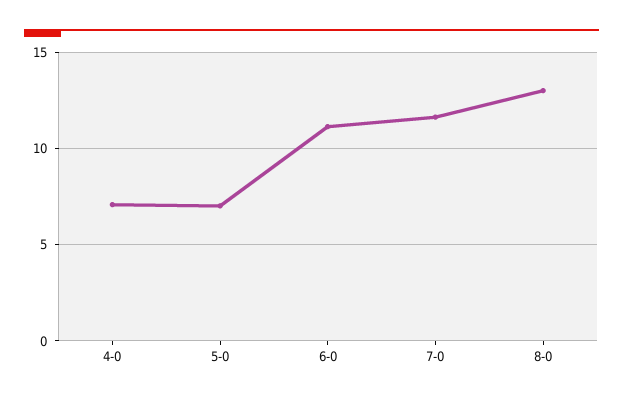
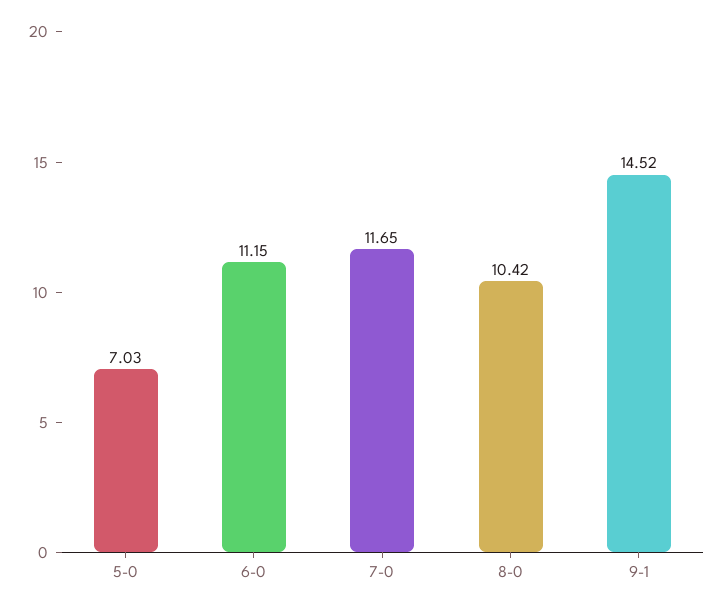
4-0: 7 -> none
8-0: 13 -> 10.42
9-1: none -> 14.52

